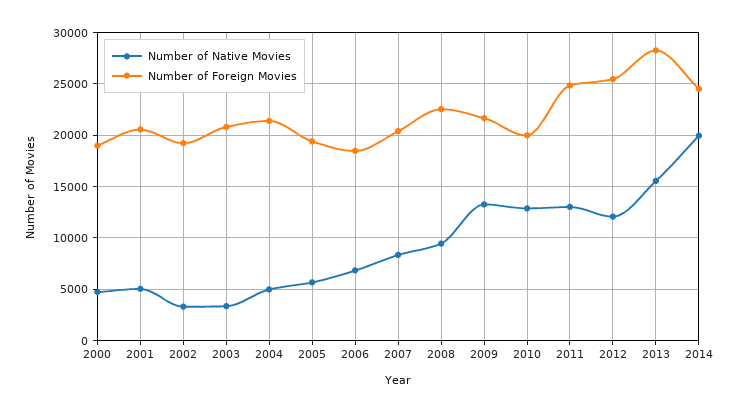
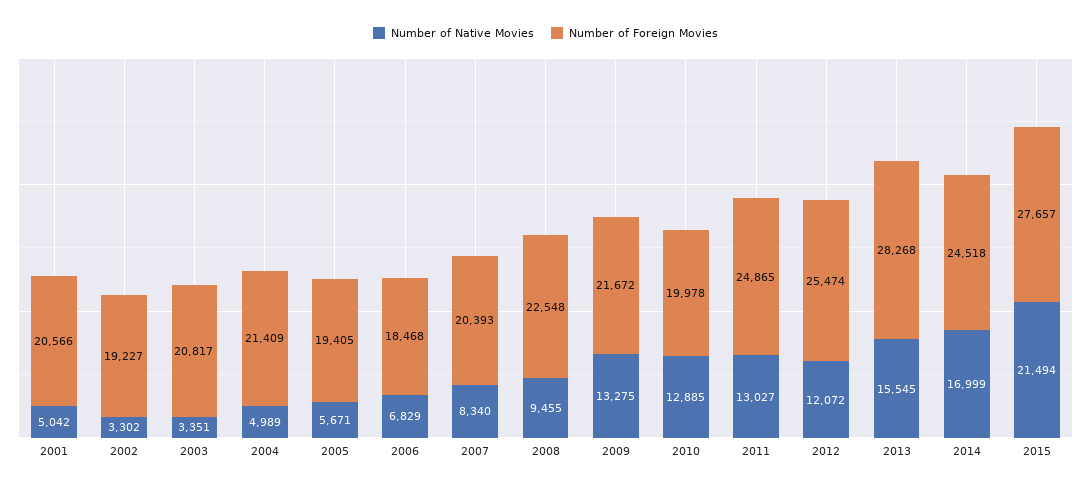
Number of Native Movies, 2000: 5000 -> none
Number of Foreign Movies, 2000: 19000 -> none
Number of Native Movies, 2014: 20000 -> 16999
Number of Native Movies, 2015: none -> 21494
Number of Foreign Movies, 2015: none -> 27657

